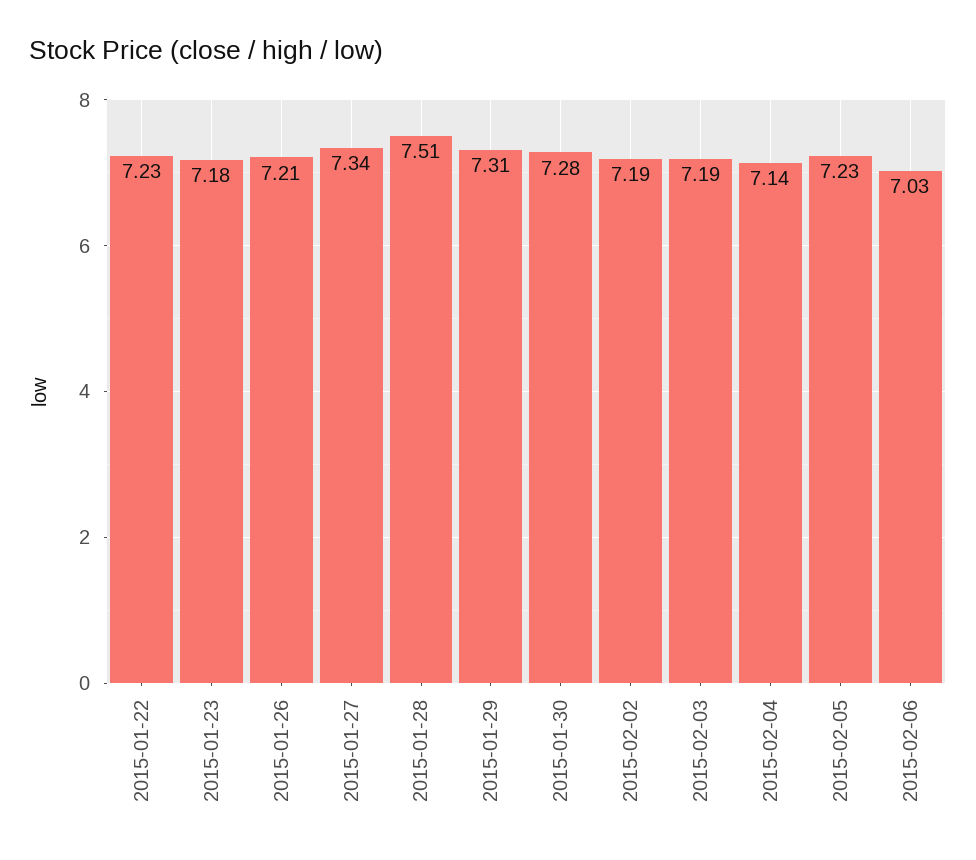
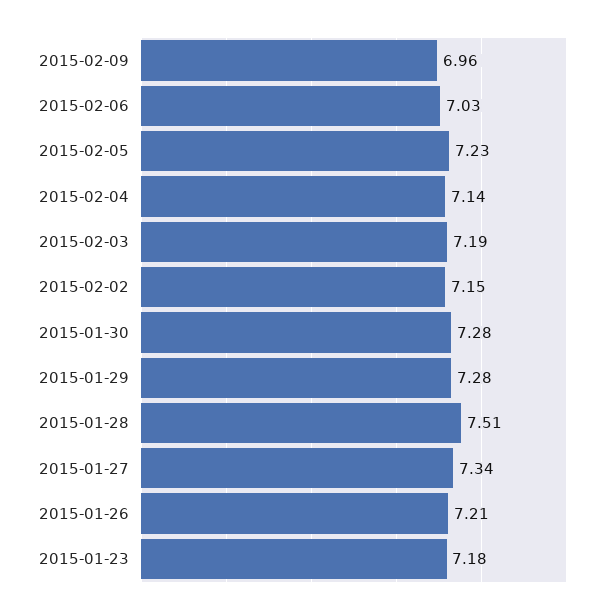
2015-01-22: 7.23 -> none
2015-01-29: 7.31 -> 7.28
2015-02-02: 7.19 -> 7.15
2015-02-09: none -> 6.96

